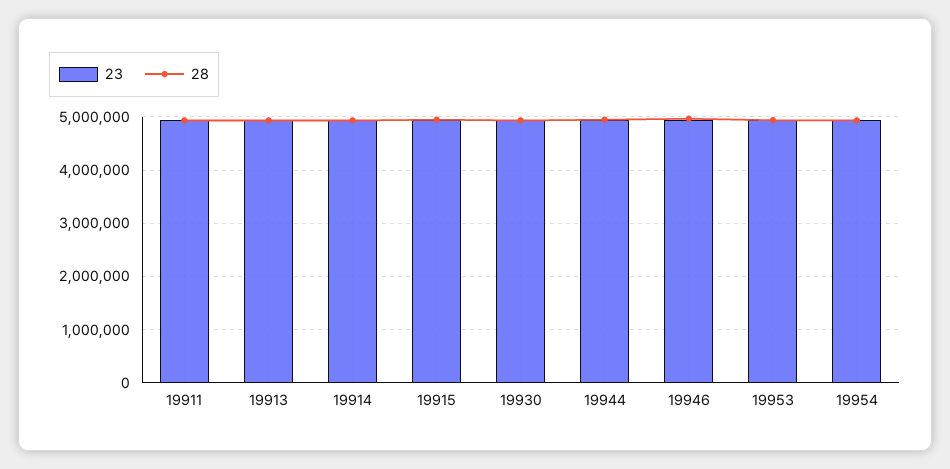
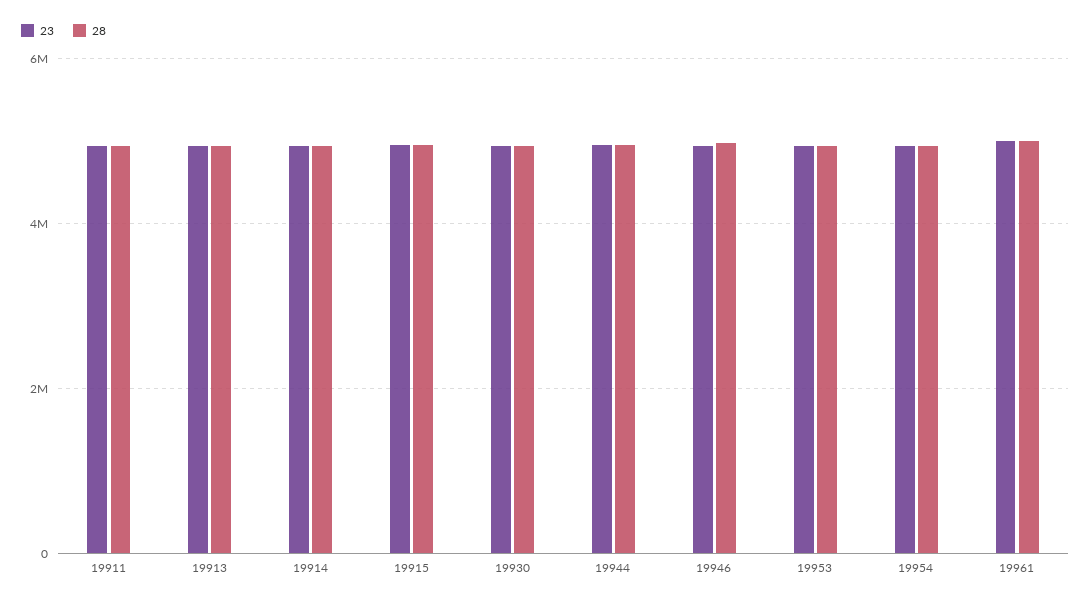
23, 19961: none -> 5000000
28, 19961: none -> 5000000

